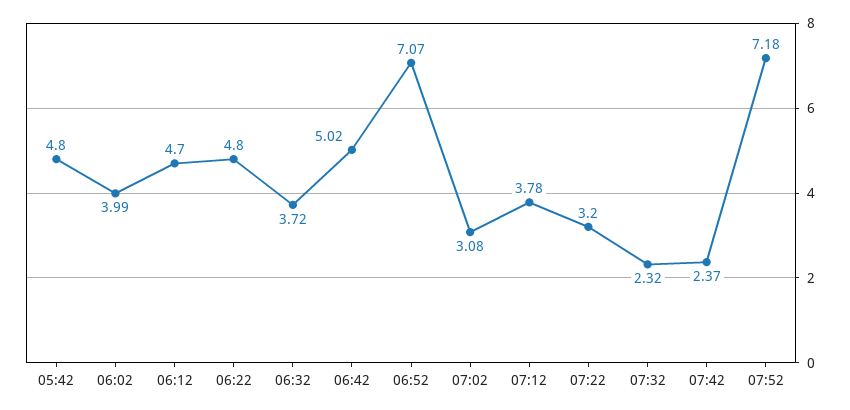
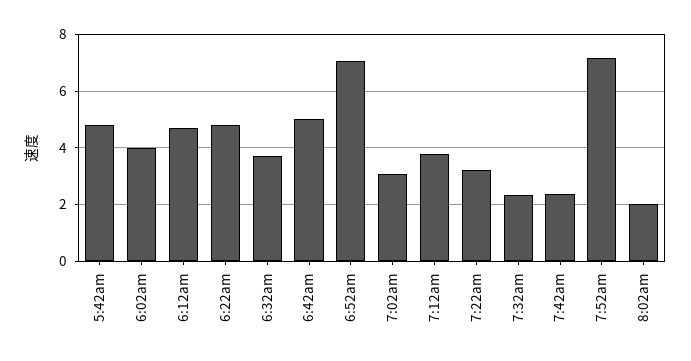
8:02am: none -> 2

